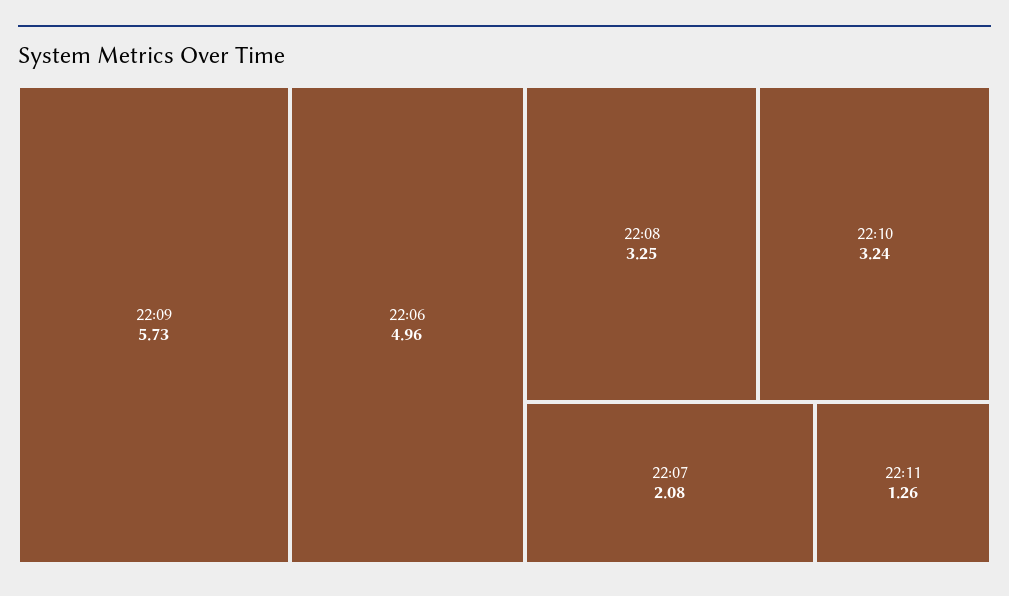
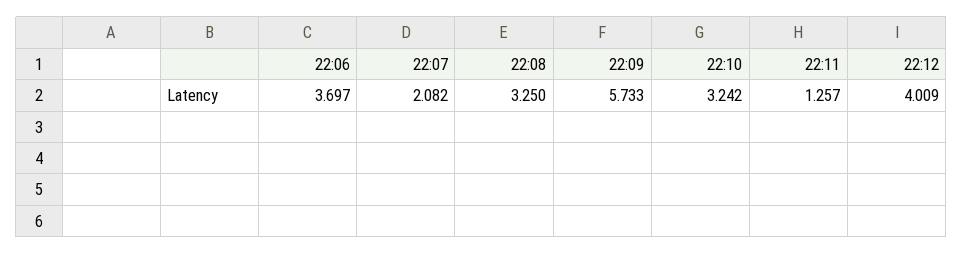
22:06: 4.96 -> 3.697
22:12: none -> 4.009

